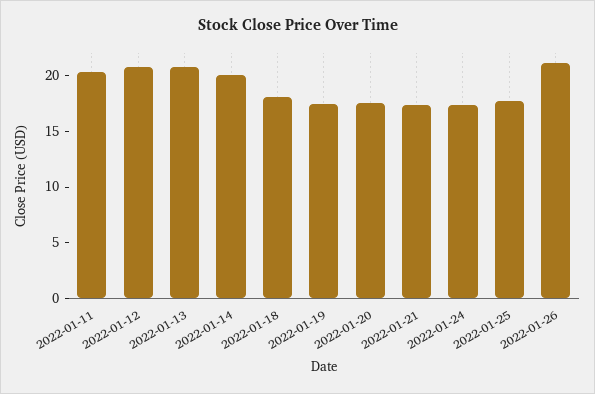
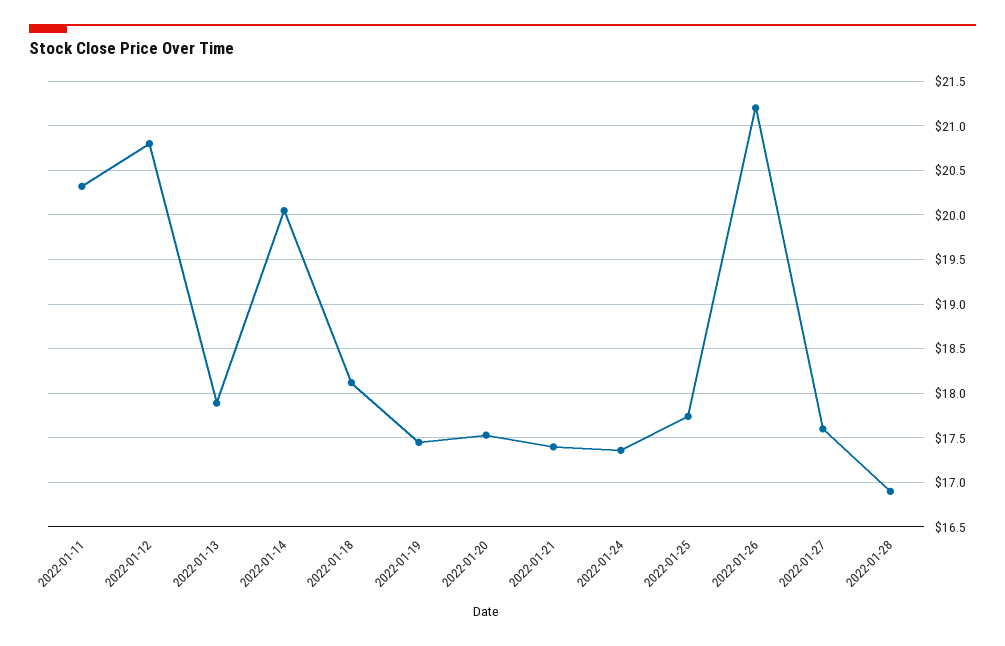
2022-01-13: 21 -> 17.9
2022-01-27: none -> 17.6
2022-01-28: none -> 16.9

